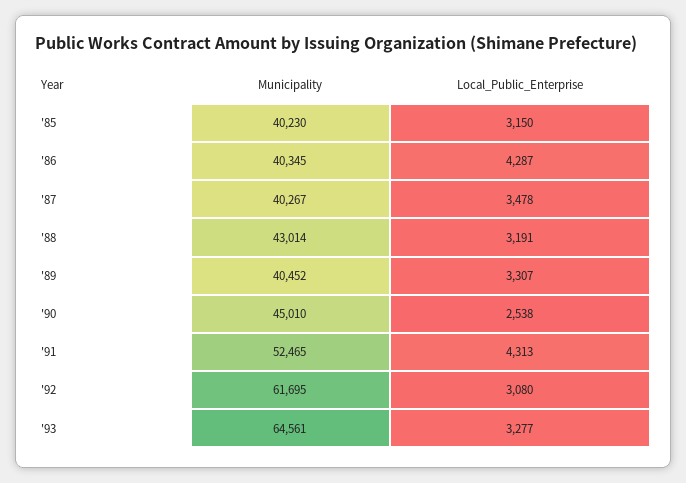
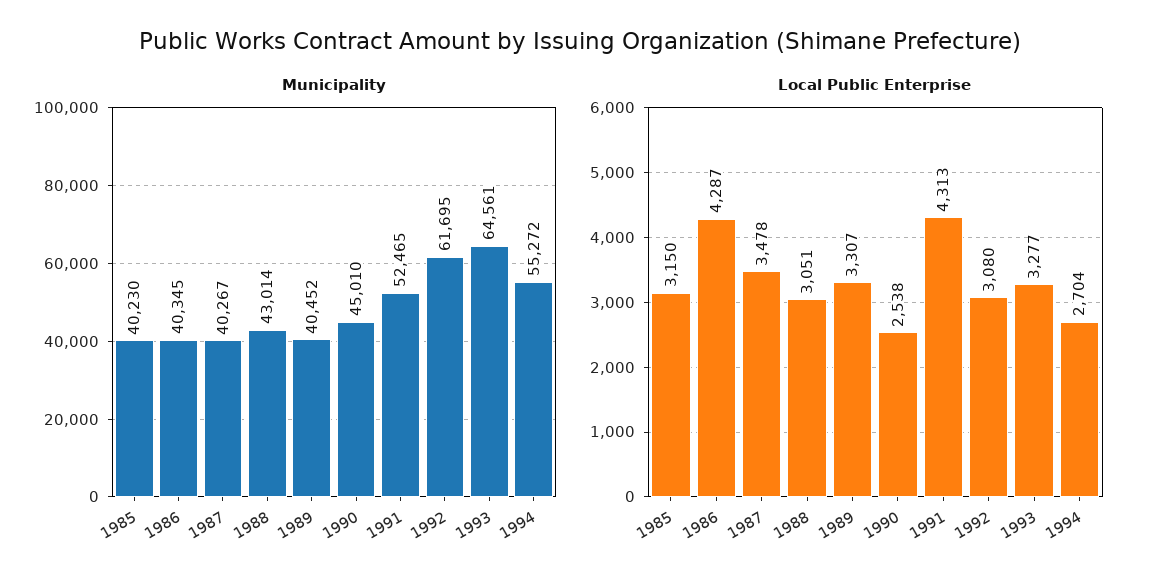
Local_Public_Enterprise, '88: 3191 -> 3051
Municipality, 1994: none -> 55272
Local_Public_Enterprise, 1994: none -> 2704

